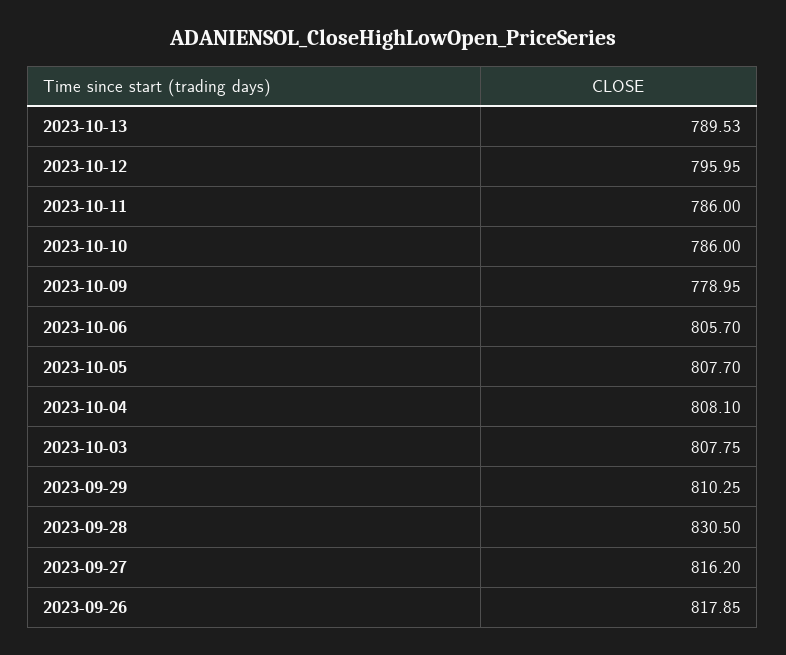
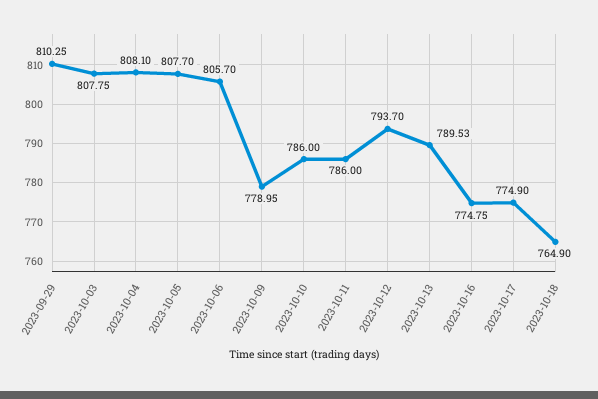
2023-10-12: 795.95 -> 793.7
2023-09-28: 830.5 -> none
2023-09-27: 816.2 -> none
2023-09-26: 817.85 -> none
2023-10-16: none -> 774.75
2023-10-17: none -> 774.9
2023-10-18: none -> 764.9

